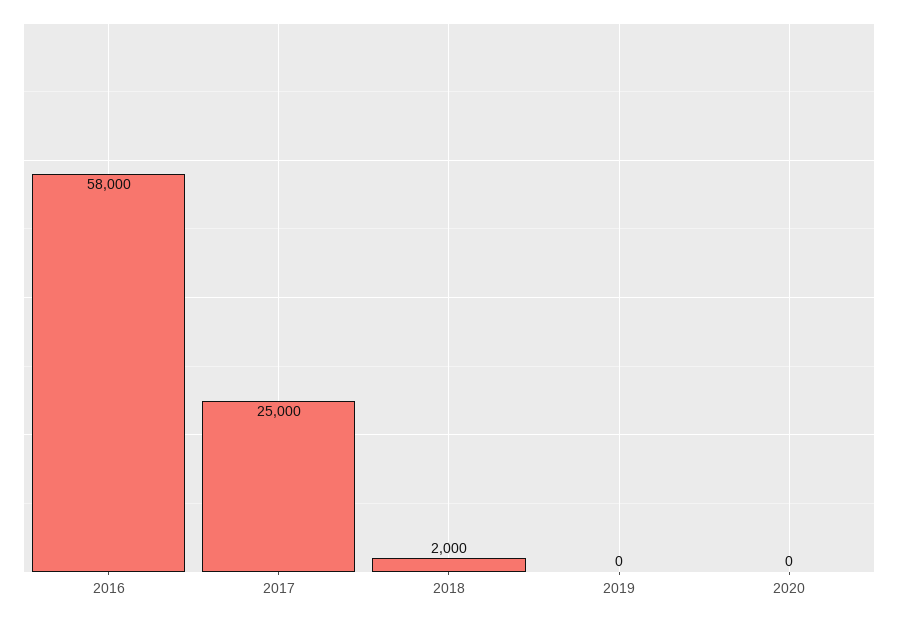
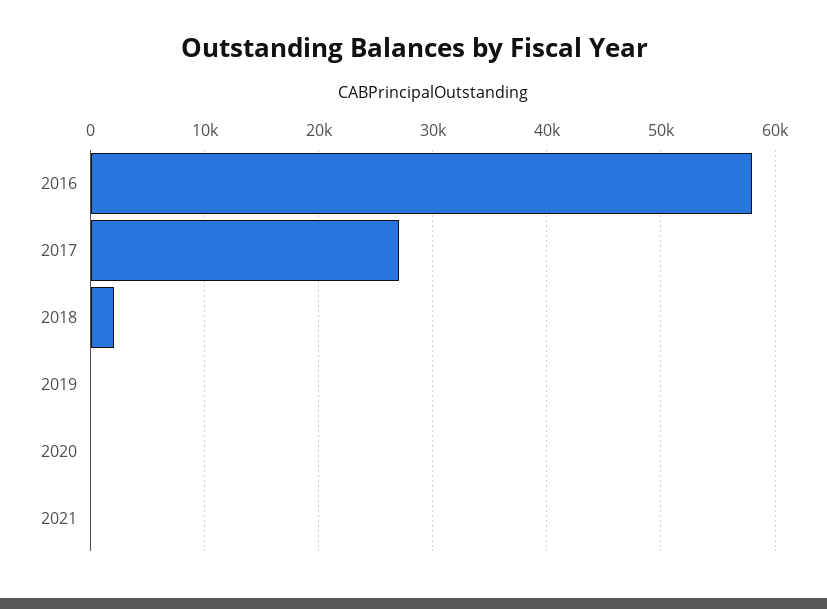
2017: 25000 -> 27000
2021: none -> 0

